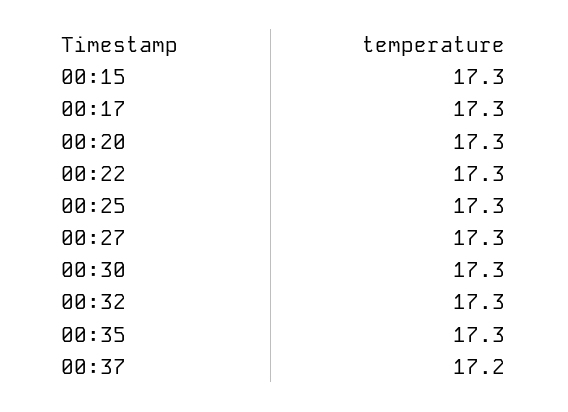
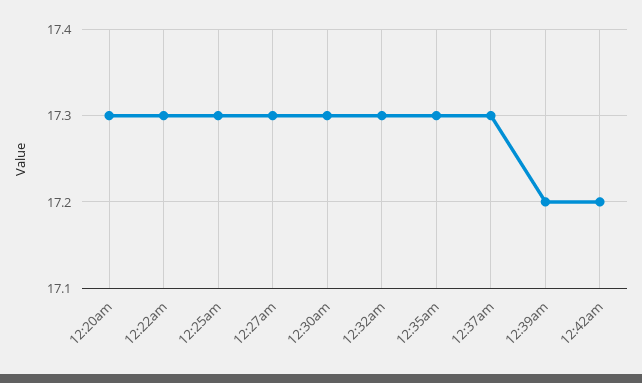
00:15: 17.3 -> none
00:17: 17.3 -> none
00:37: 17.2 -> 17.3
12:39am: none -> 17.2
12:42am: none -> 17.2

